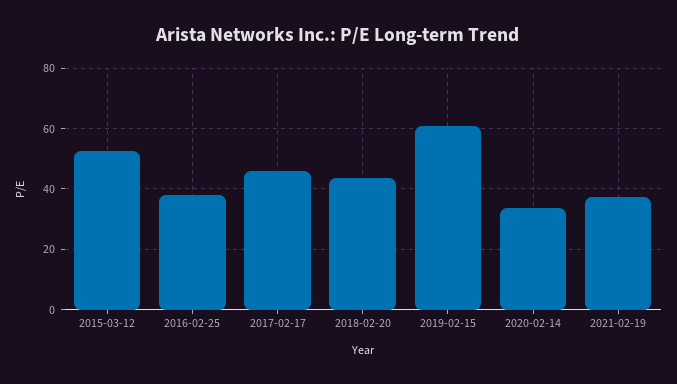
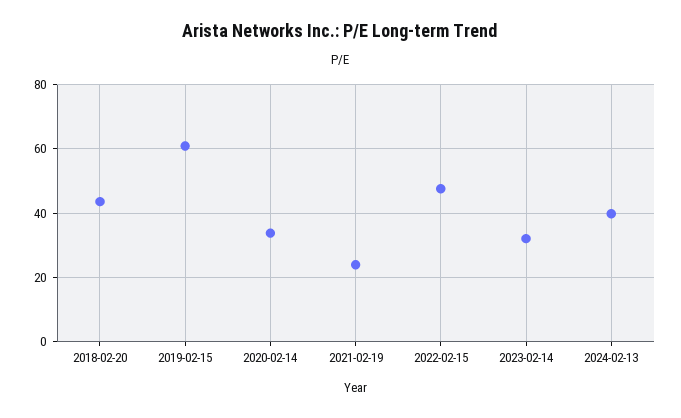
2015-03-12: 52 -> none
2016-02-25: 38 -> none
2017-02-17: 46 -> none
2021-02-19: 38 -> 24
2022-02-15: none -> 48
2023-02-14: none -> 32
2024-02-13: none -> 40

